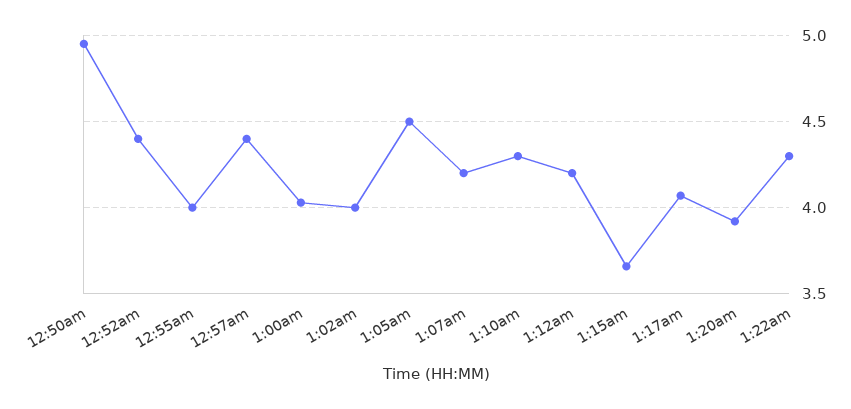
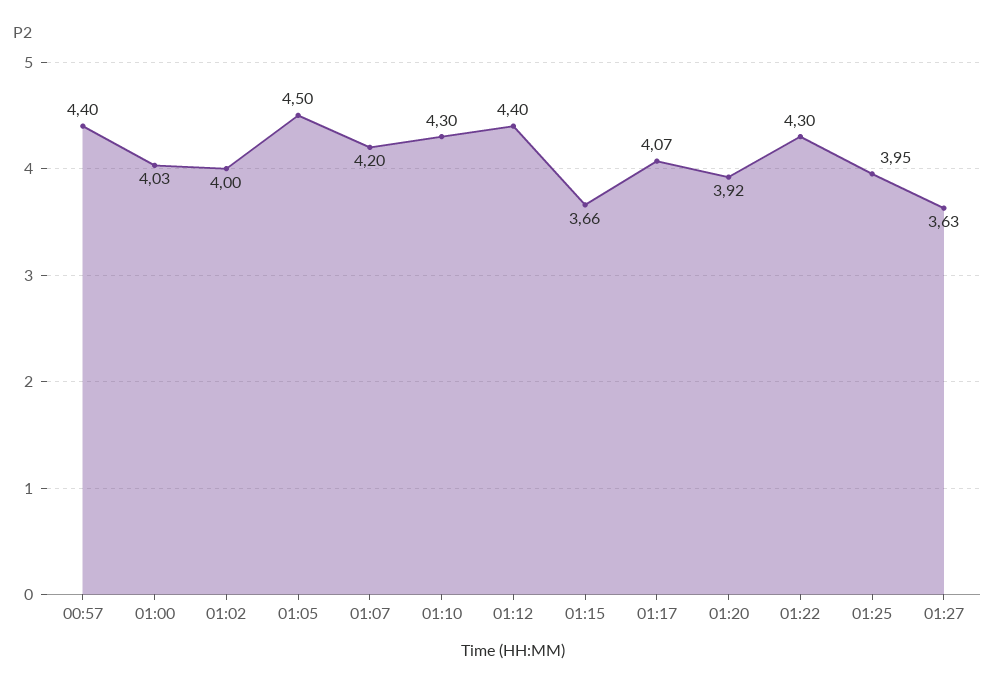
12:50am: 4.95 -> none
12:52am: 4.4 -> none
12:55am: 4 -> none
1:12am: 4.2 -> 4.4
01:25: none -> 3.95
01:27: none -> 3.63

